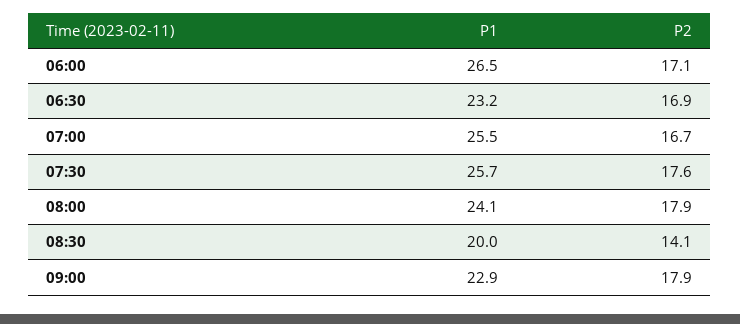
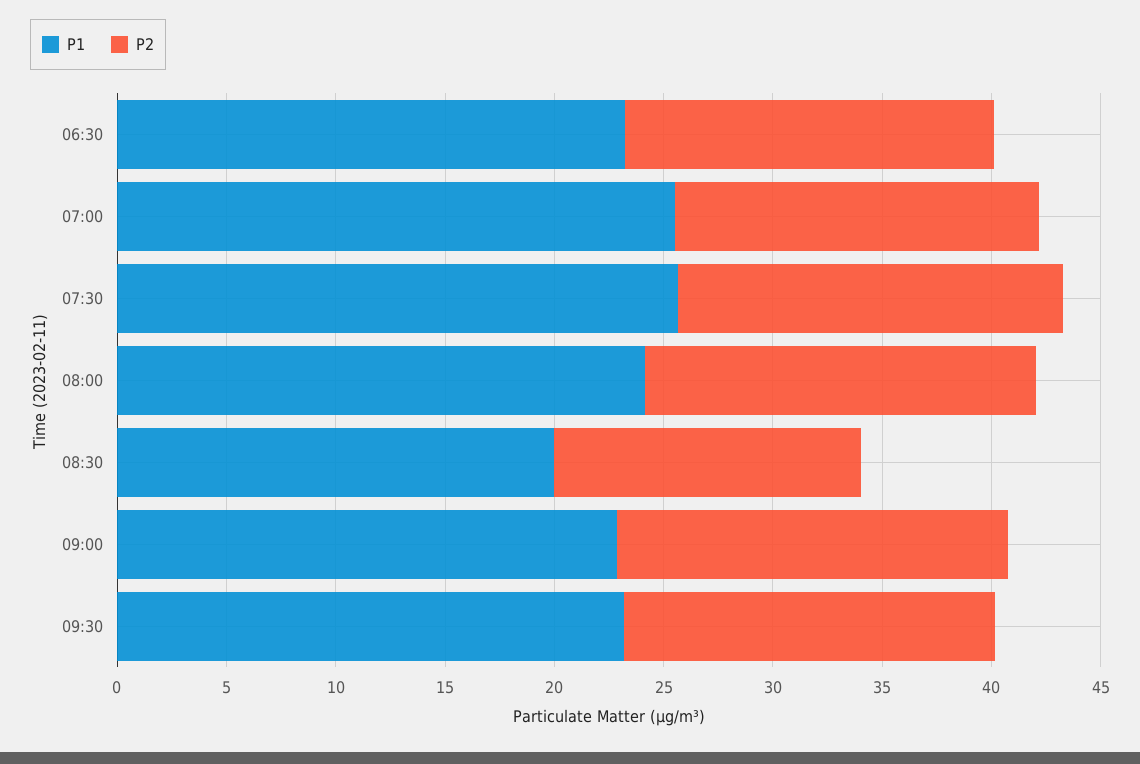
P1, 06:00: 26.5 -> none
P2, 06:00: 17.1 -> none
P1, 09:30: none -> 23
P2, 09:30: none -> 17

